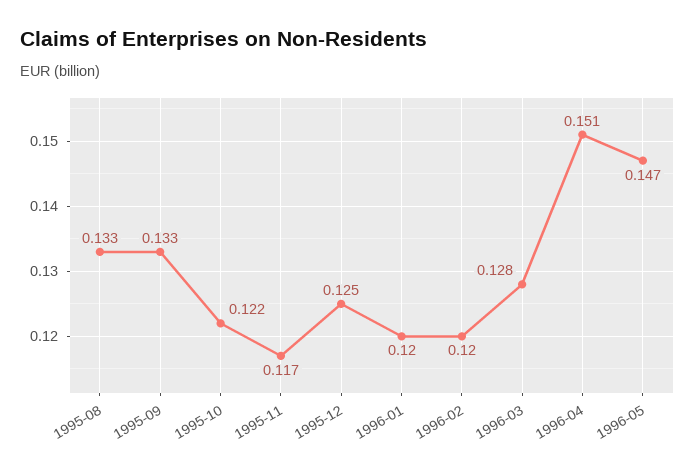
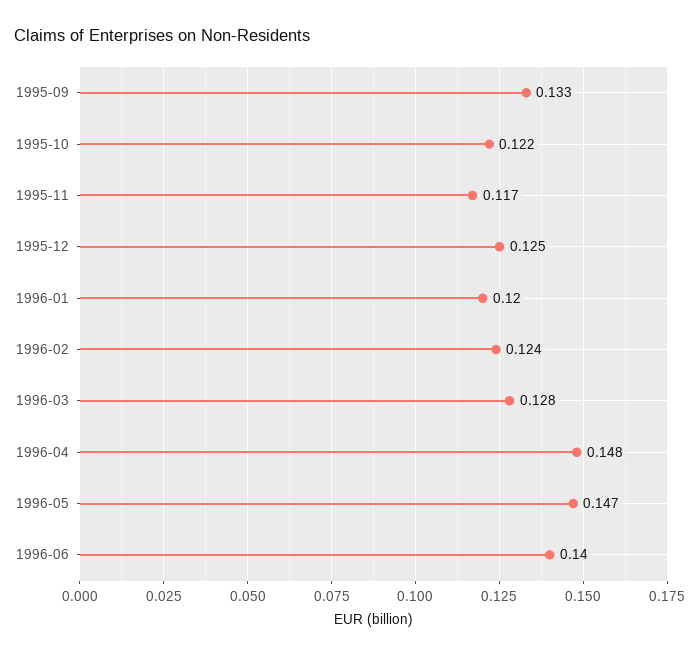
1995-08: 0.133 -> none
1996-02: 0.12 -> 0.124
1996-04: 0.151 -> 0.148
1996-06: none -> 0.14

